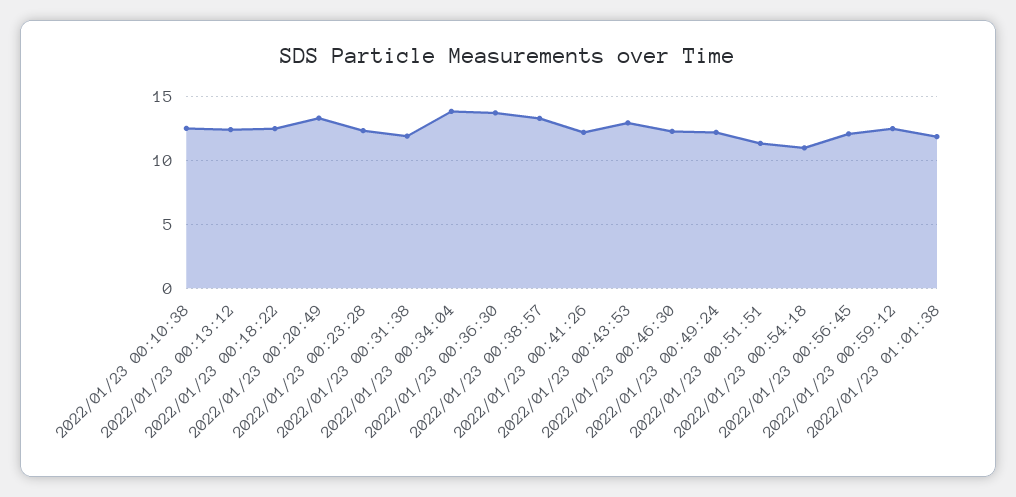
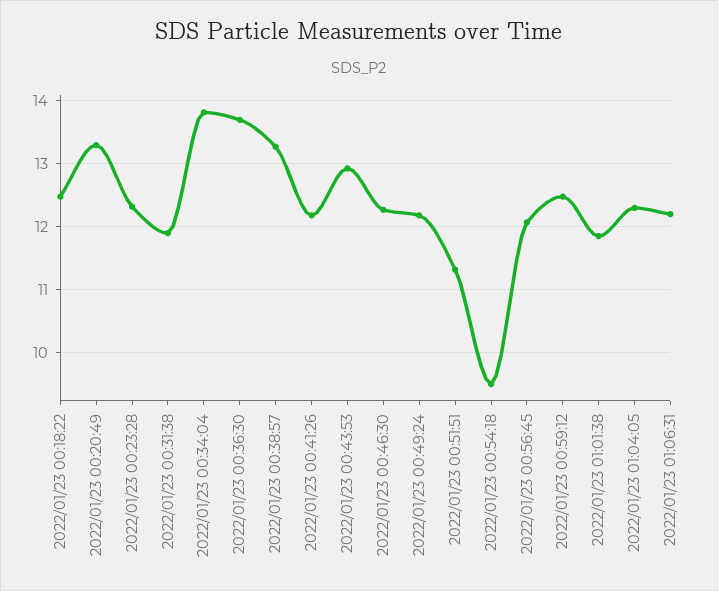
2022/01/23 00:10:38: 12.5 -> none
2022/01/23 00:13:12: 12.5 -> none
2022/01/23 00:54:18: 11 -> 9.5
2022/01/23 01:04:05: none -> 12.3
2022/01/23 01:06:31: none -> 12.2

